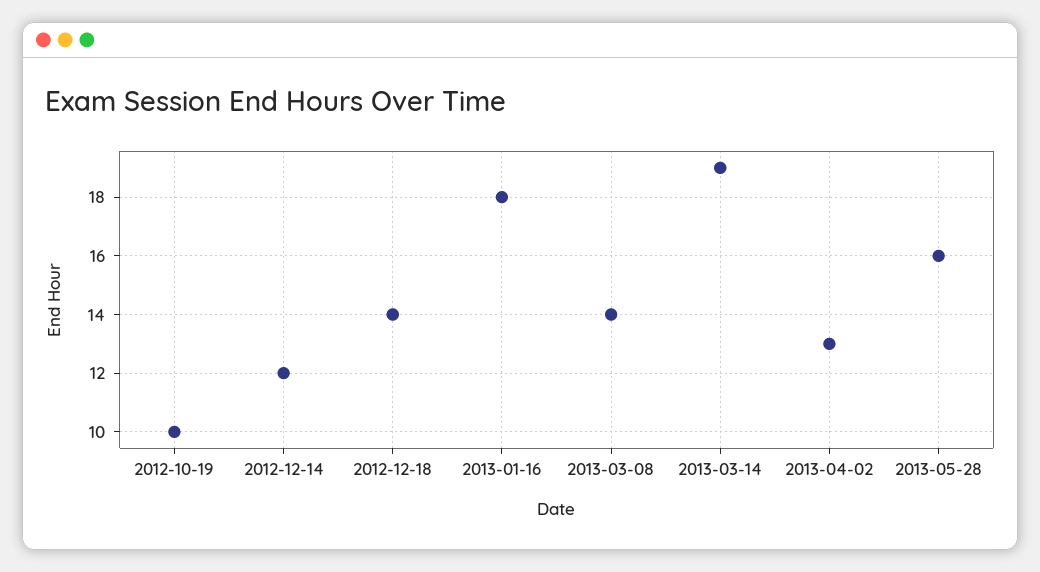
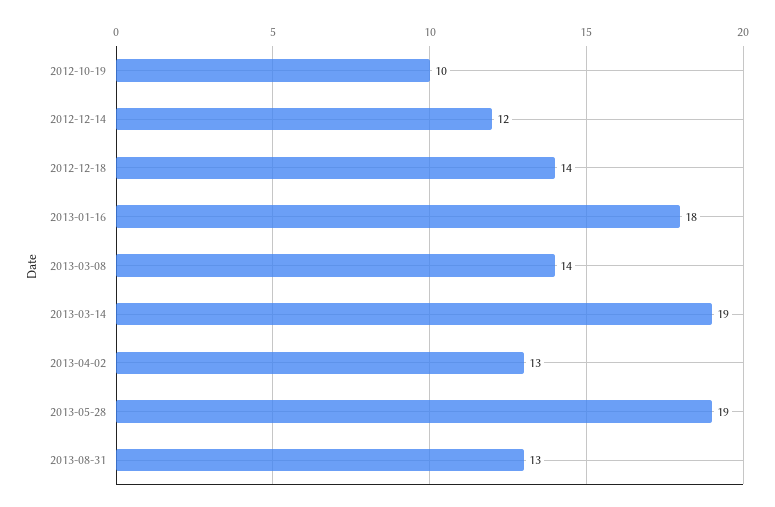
2013-05-28: 16 -> 19
2013-08-31: none -> 13

